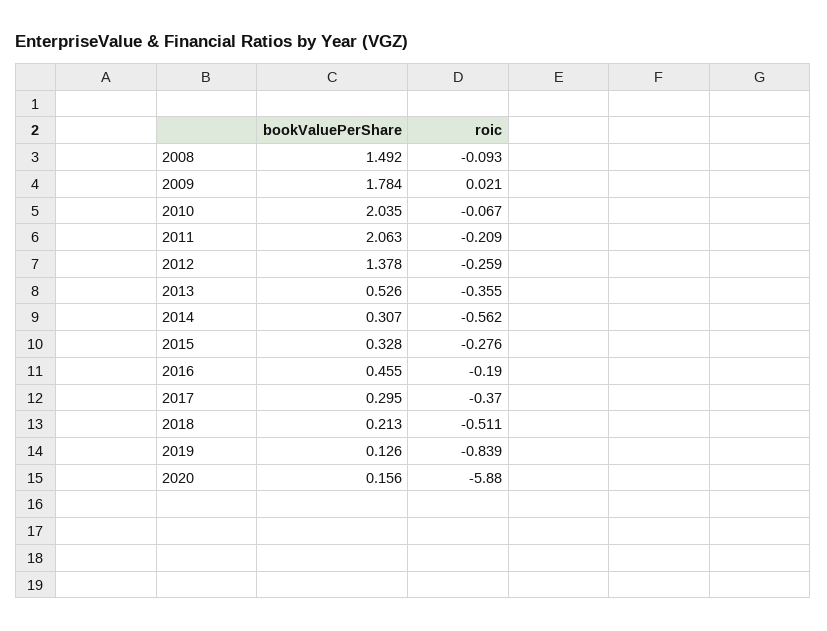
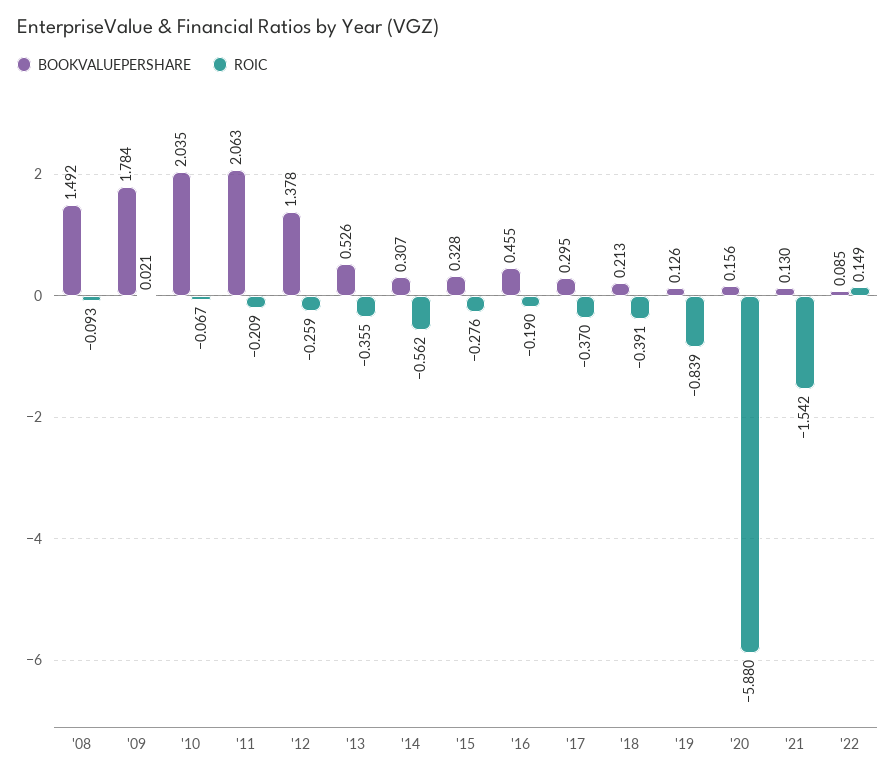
roic, 2018: -0.511 -> -0.391
bookValuePerShare, '21: none -> 0.13
roic, '21: none -> -1.542
bookValuePerShare, '22: none -> 0.085
roic, '22: none -> 0.149

